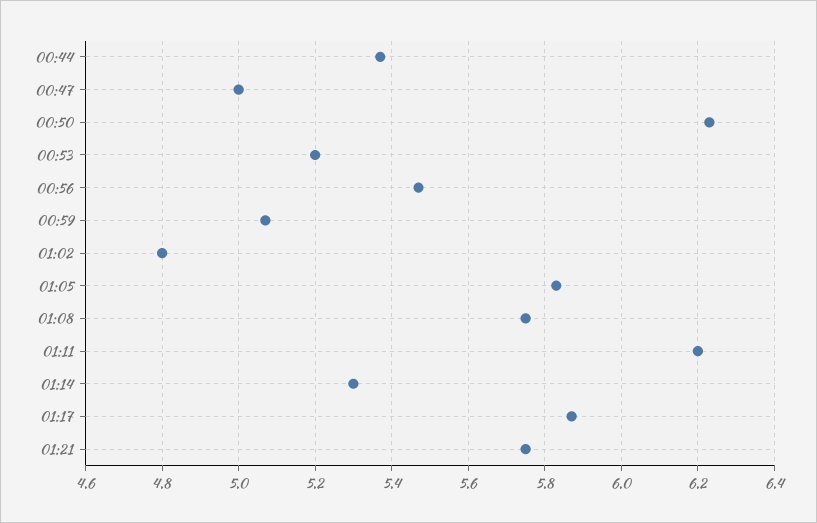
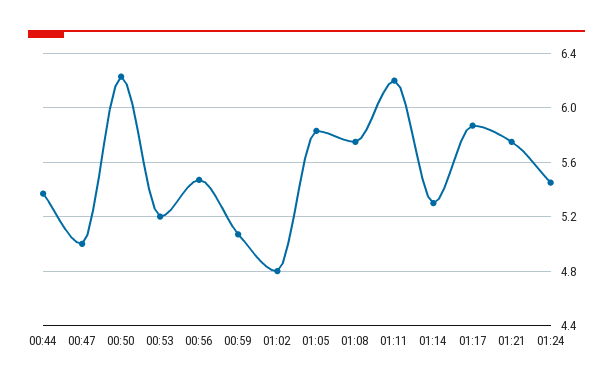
01:24: none -> 5.45

